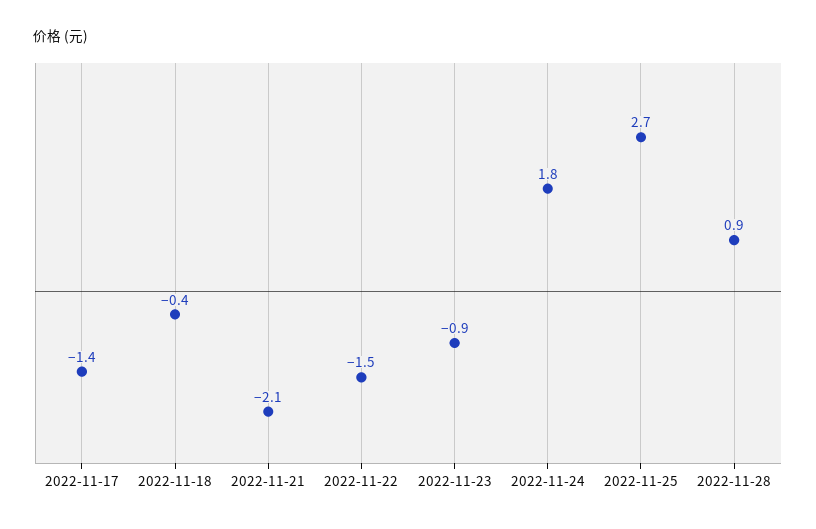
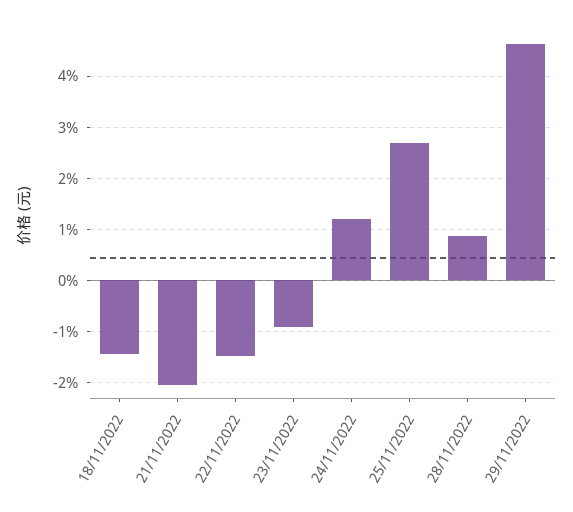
2022-11-17: -1.4 -> none
2022-11-18: -0.4 -> -1.4
2022-11-24: 1.8 -> 1.2
29/11/2022: none -> 4.6

